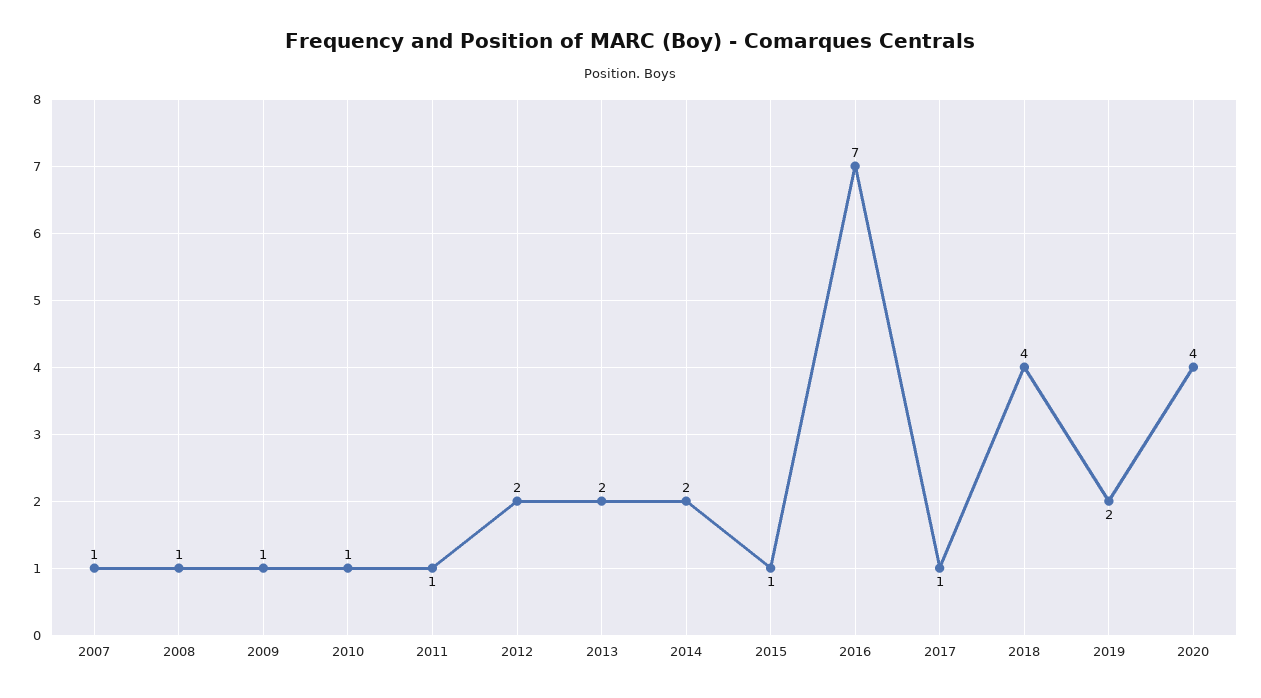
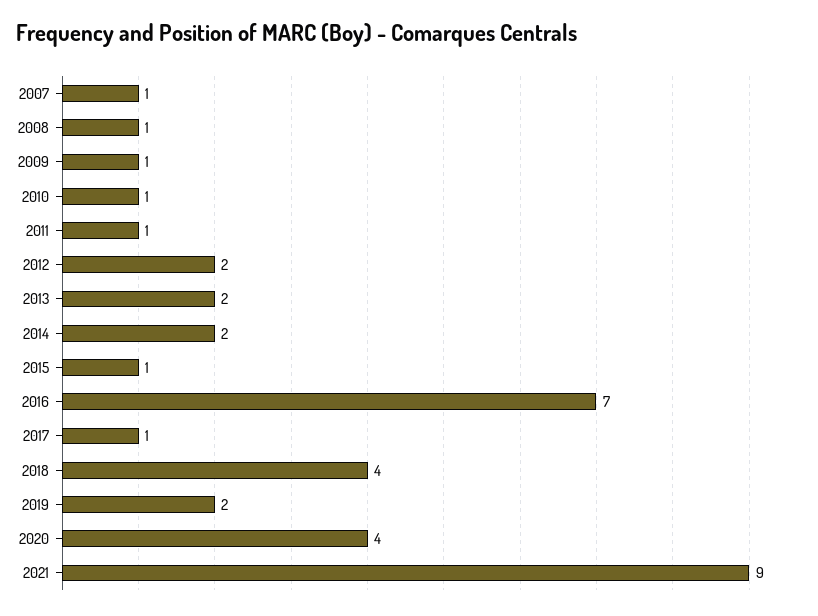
2021: none -> 9

